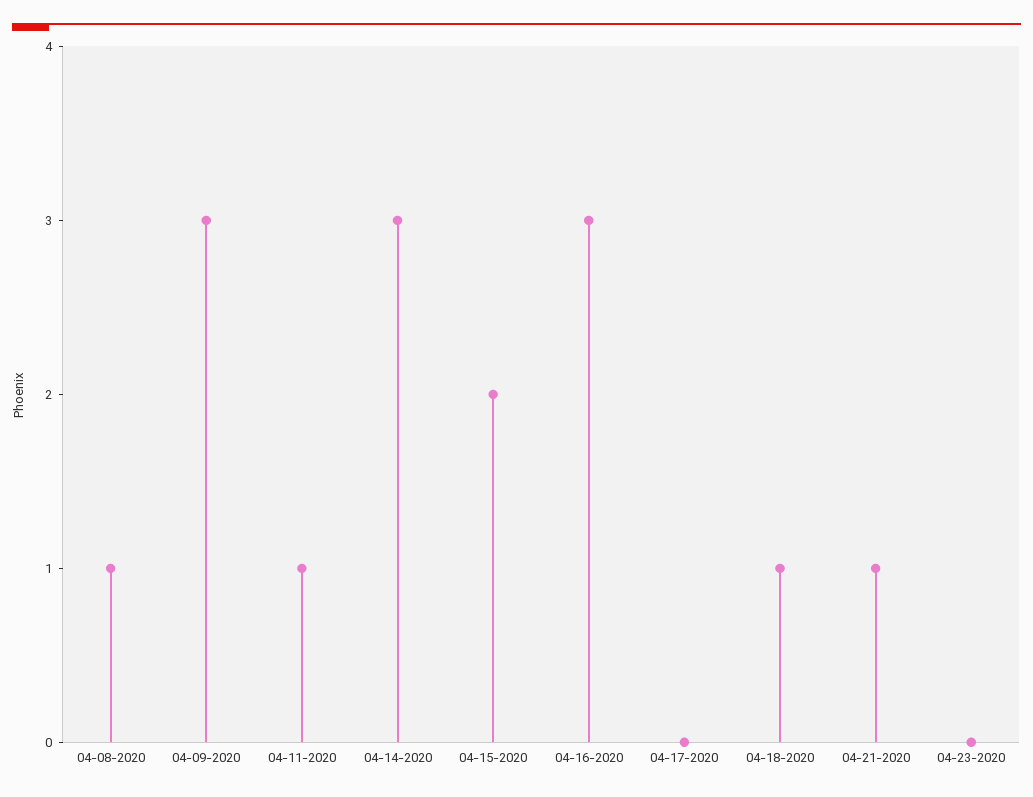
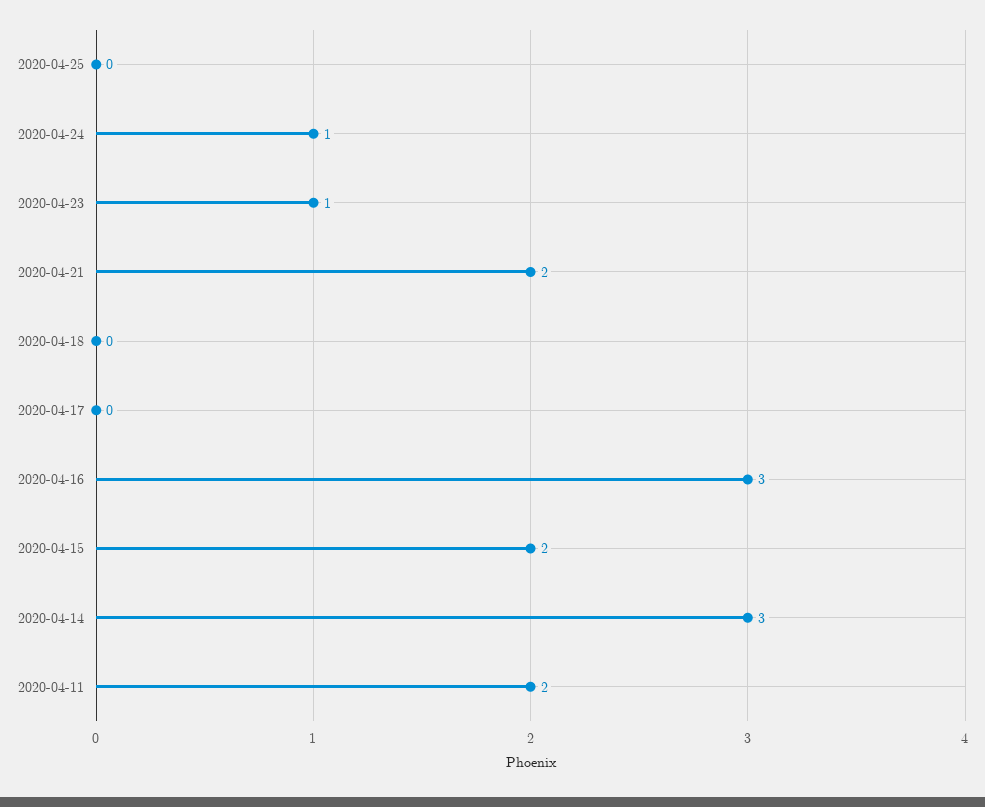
04-08-2020: 1 -> none
04-09-2020: 3 -> none
04-11-2020: 1 -> 2
04-18-2020: 1 -> 0
04-21-2020: 1 -> 2
04-23-2020: 0 -> 1
2020-04-25: none -> 0
2020-04-24: none -> 1

